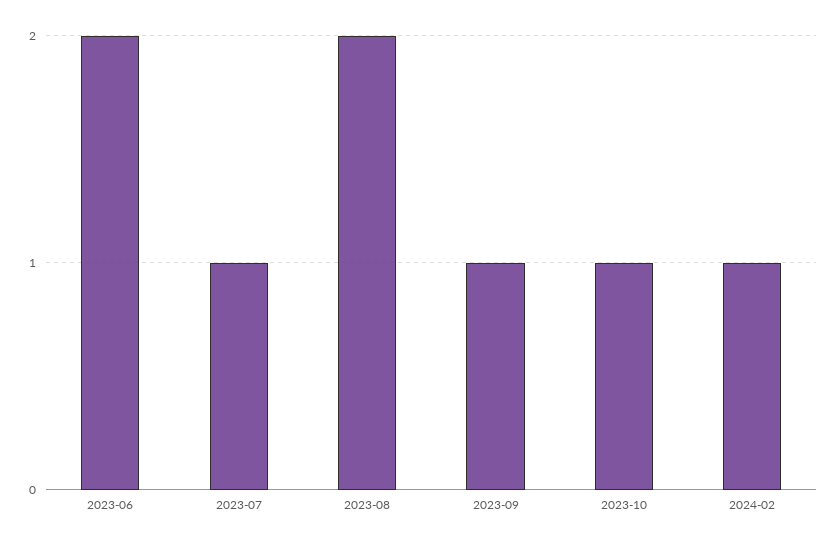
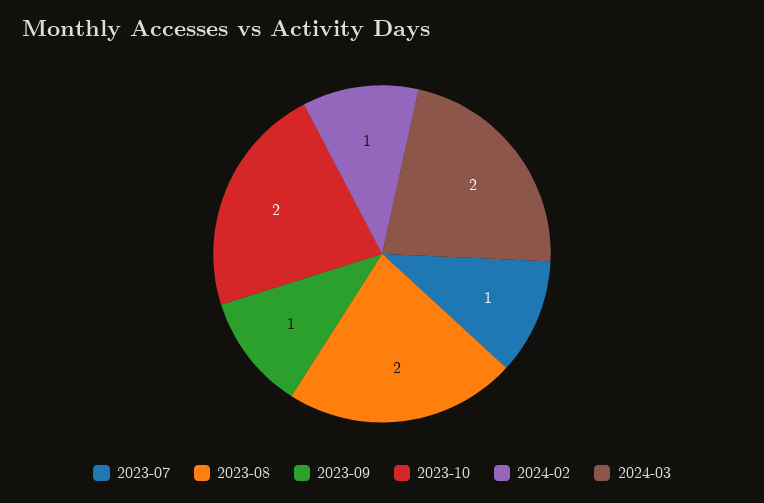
2023-06: 2 -> none
2023-10: 1 -> 2
2024-03: none -> 2

